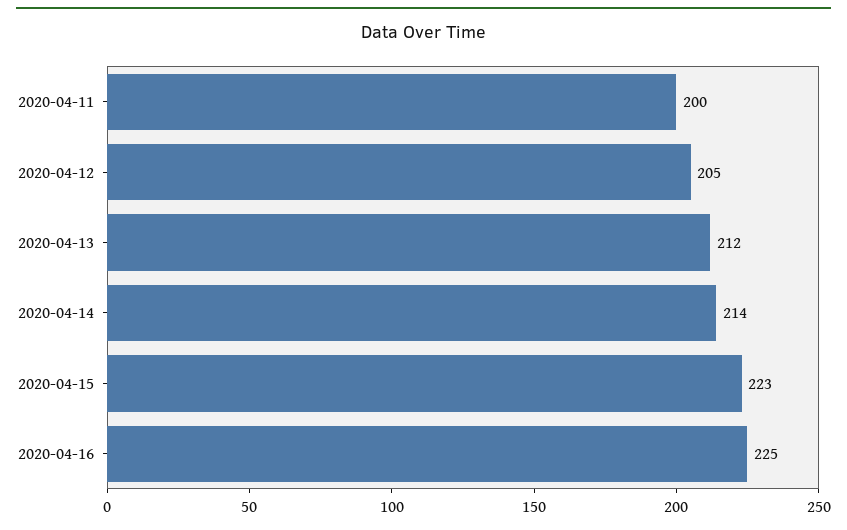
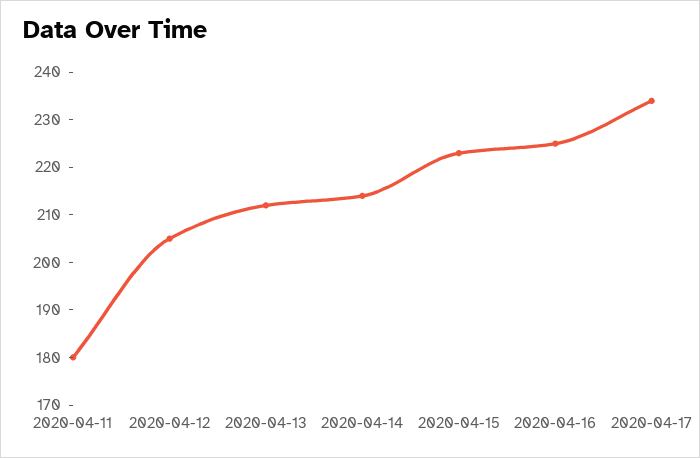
2020-04-11: 200 -> 180
2020-04-17: none -> 235

